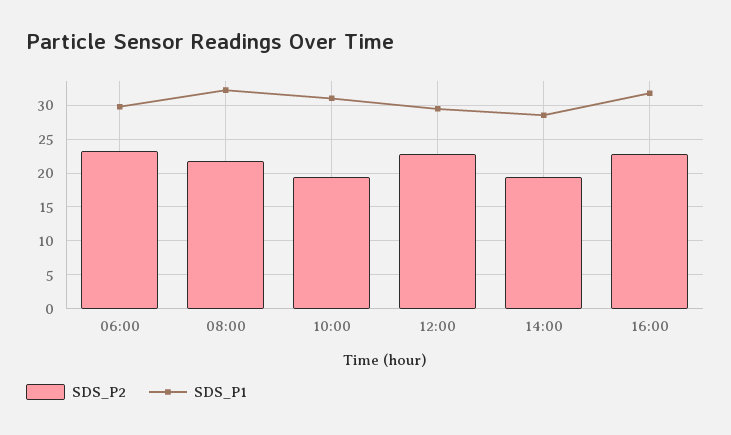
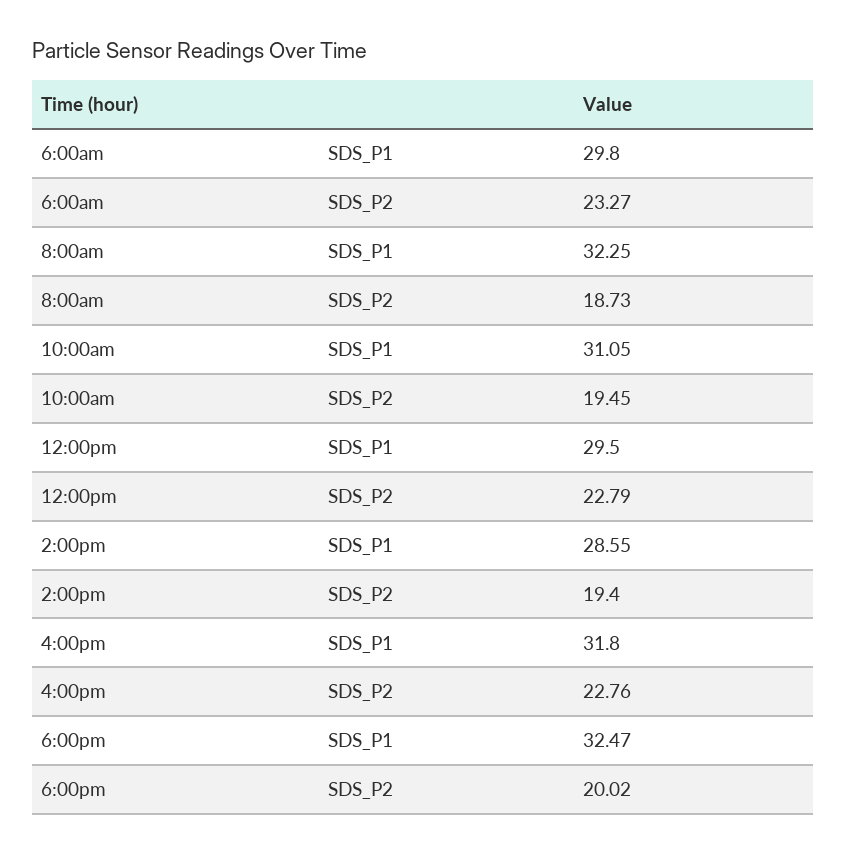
SDS_P2, 08:00: 22 -> 18.73
SDS_P1, 6:00pm: none -> 32.47
SDS_P2, 6:00pm: none -> 20.02

